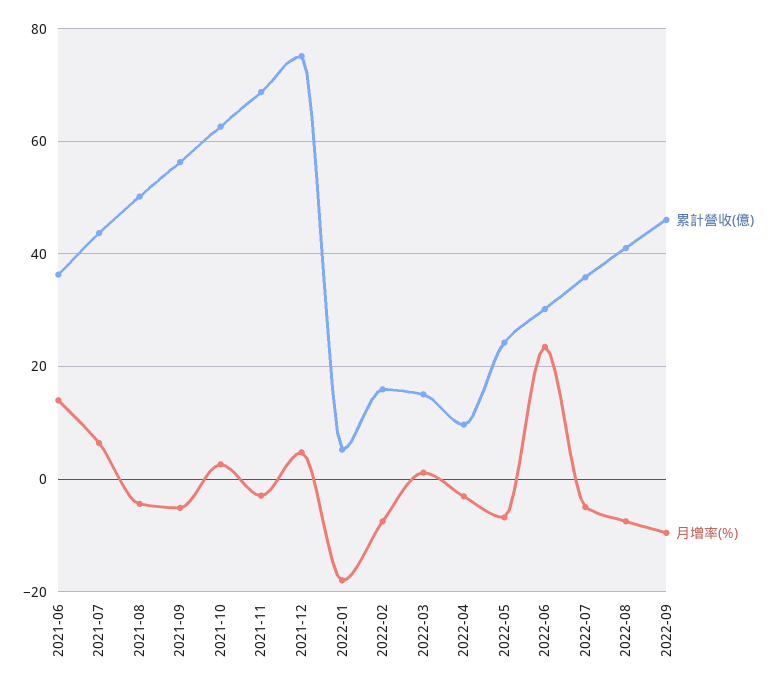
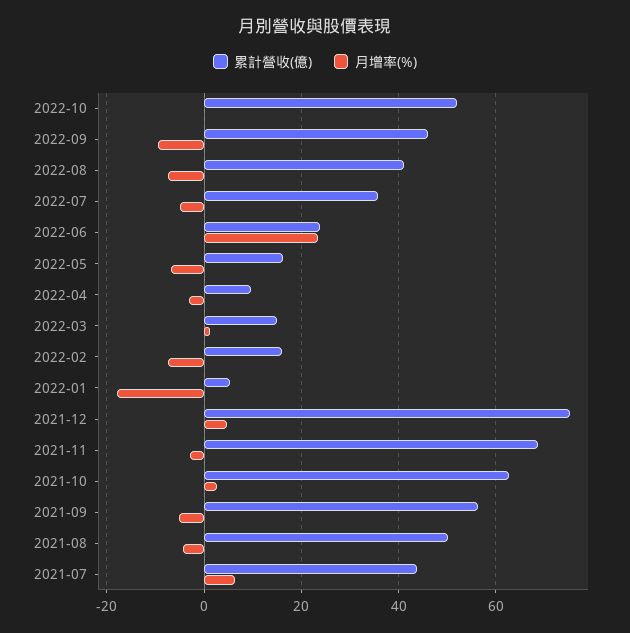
累計營收(億), 2021-06: 36 -> none
月增率(%), 2021-06: 14 -> none
累計營收(億), 2022-05: 24 -> 16
累計營收(億), 2022-06: 30 -> 24
累計營收(億), 2022-10: none -> 52
月增率(%), 2022-10: none -> 0

